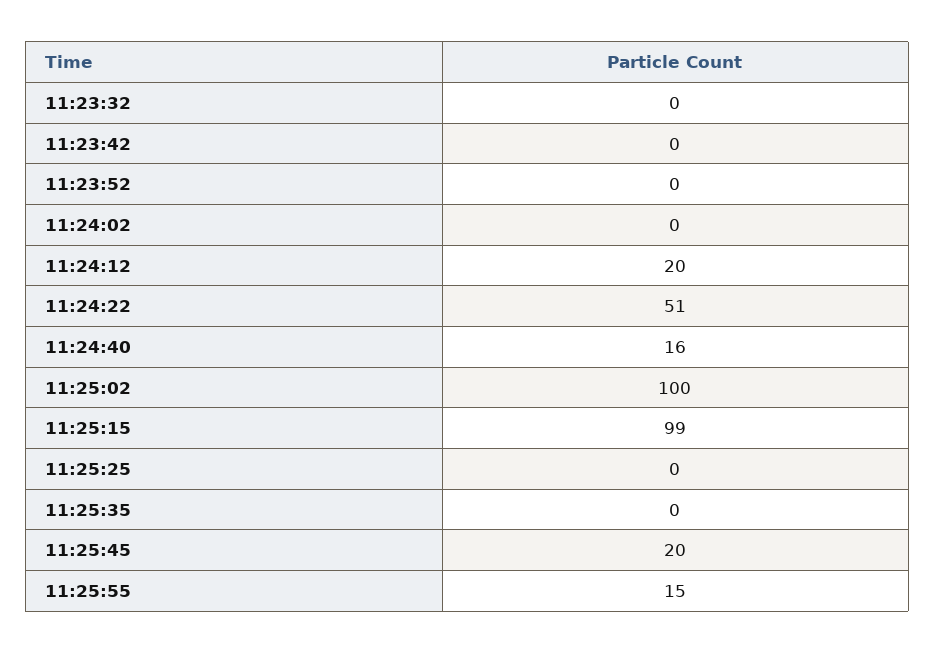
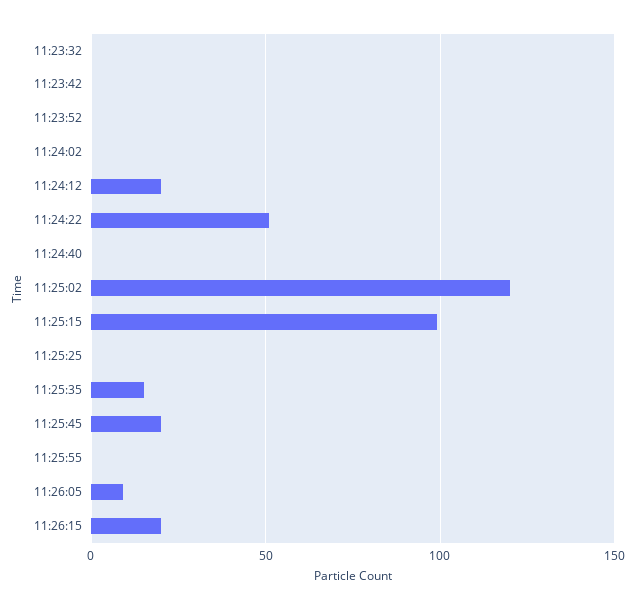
11:24:40: 16 -> 0
11:25:02: 100 -> 120
11:25:35: 0 -> 15
11:25:55: 15 -> 0
11:26:05: none -> 10
11:26:15: none -> 20

